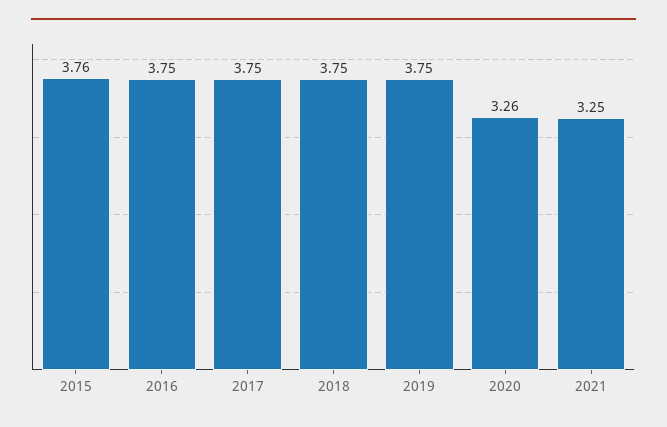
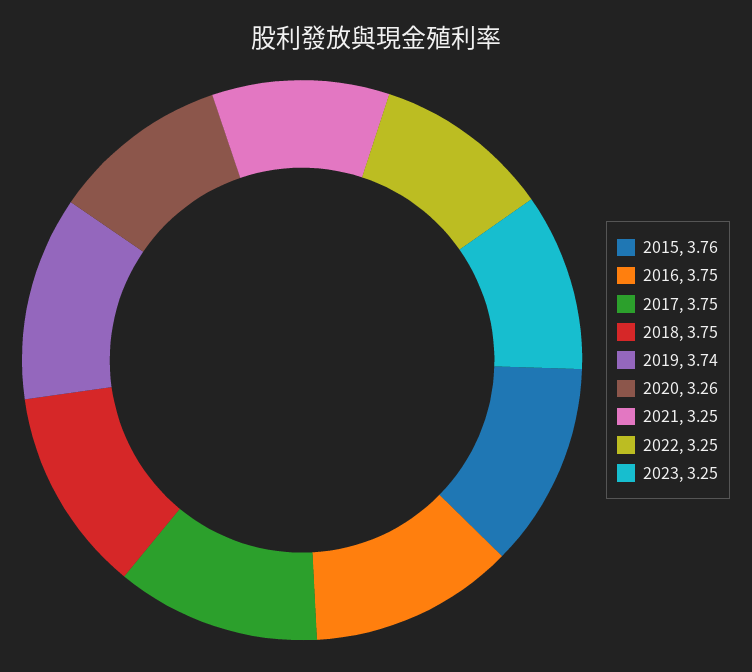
2019: 3.75 -> 3.74
2022: none -> 3.25
2023: none -> 3.25

